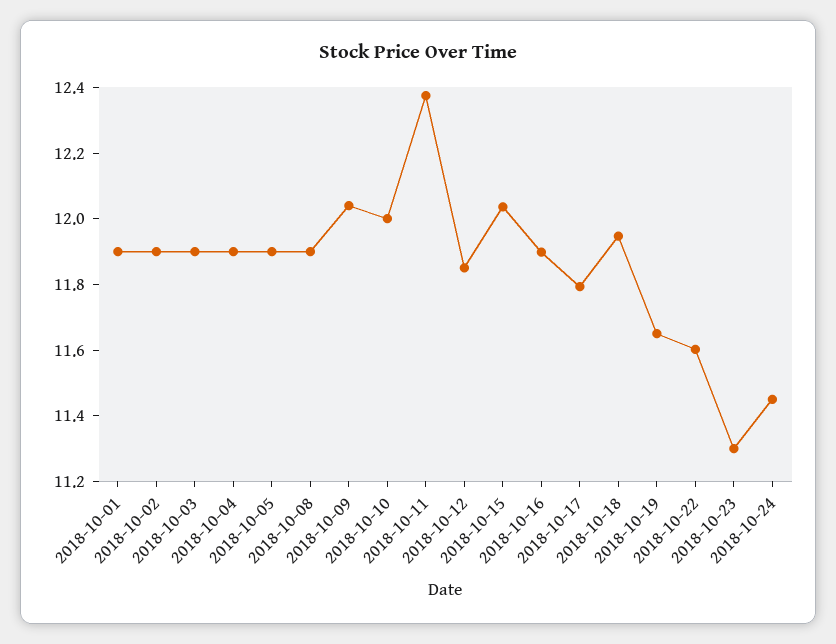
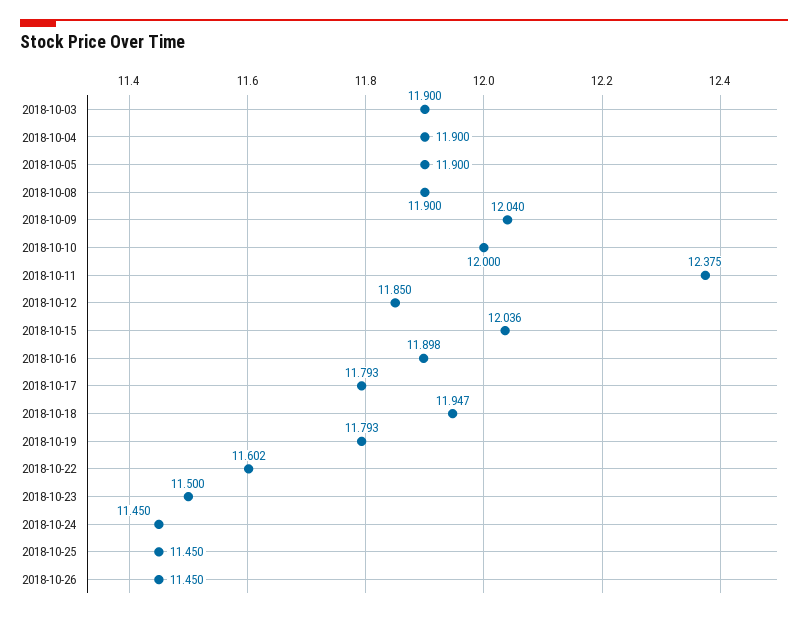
2018-10-01: 11.9 -> none
2018-10-02: 11.9 -> none
2018-10-19: 11.65 -> 11.793
2018-10-23: 11.3 -> 11.5
2018-10-25: none -> 11.45
2018-10-26: none -> 11.45

